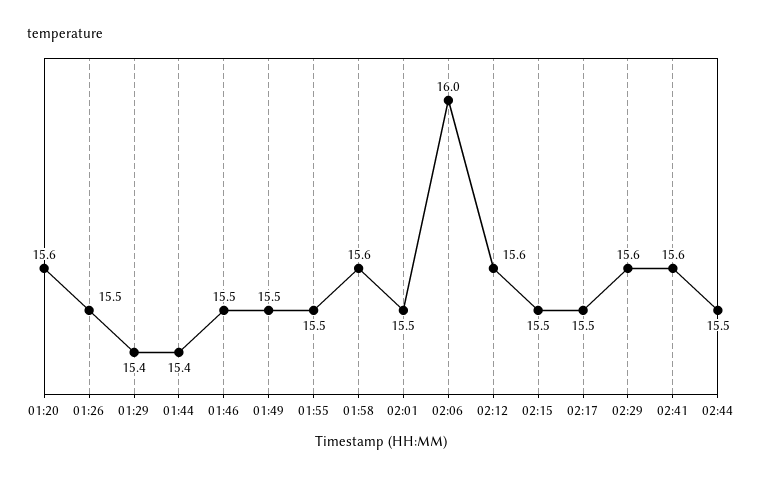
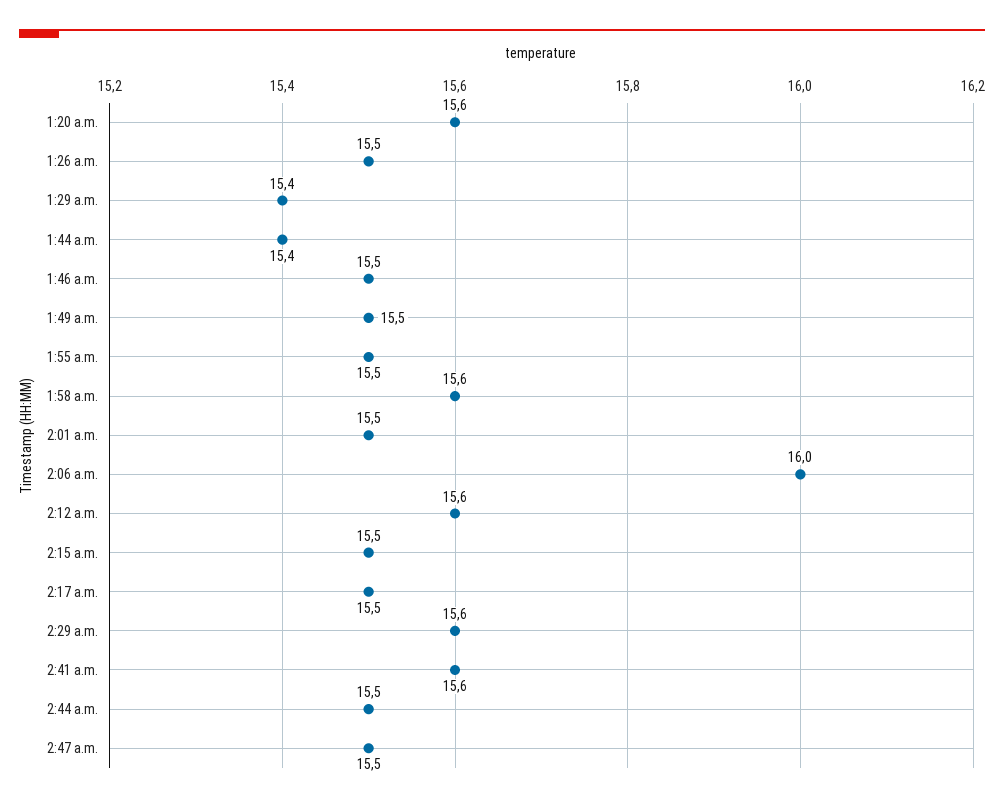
2:47 a.m.: none -> 15.5

